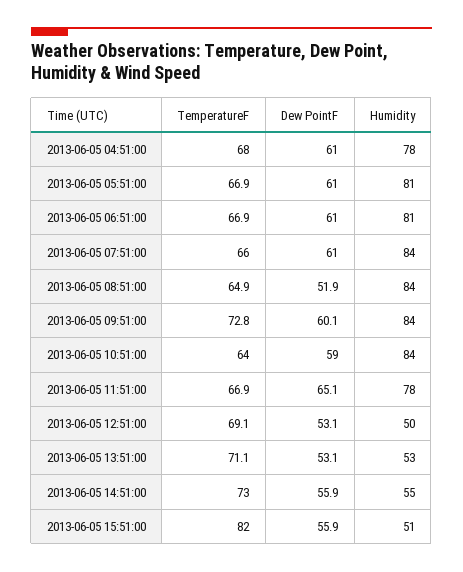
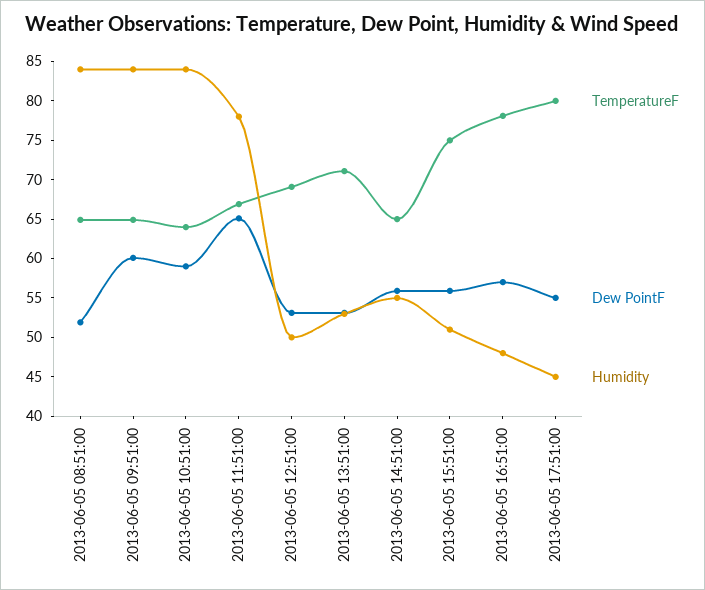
TemperatureF, 2013-06-05 04:51:00: 68 -> none
Dew PointF, 2013-06-05 04:51:00: 61 -> none
Humidity, 2013-06-05 04:51:00: 78 -> none
TemperatureF, 2013-06-05 05:51:00: 66.9 -> none
Dew PointF, 2013-06-05 05:51:00: 61 -> none
Humidity, 2013-06-05 05:51:00: 81 -> none
TemperatureF, 2013-06-05 06:51:00: 66.9 -> none
Dew PointF, 2013-06-05 06:51:00: 61 -> none
Humidity, 2013-06-05 06:51:00: 81 -> none
TemperatureF, 2013-06-05 07:51:00: 66 -> none
Dew PointF, 2013-06-05 07:51:00: 61 -> none
Humidity, 2013-06-05 07:51:00: 84 -> none
TemperatureF, 2013-06-05 09:51:00: 72.8 -> 65
TemperatureF, 2013-06-05 14:51:00: 73 -> 65
TemperatureF, 2013-06-05 15:51:00: 82 -> 75
TemperatureF, 2013-06-05 16:51:00: none -> 77.5
Dew PointF, 2013-06-05 16:51:00: none -> 57.5
Humidity, 2013-06-05 16:51:00: none -> 47.5
TemperatureF, 2013-06-05 17:51:00: none -> 80
Dew PointF, 2013-06-05 17:51:00: none -> 55
Humidity, 2013-06-05 17:51:00: none -> 45

